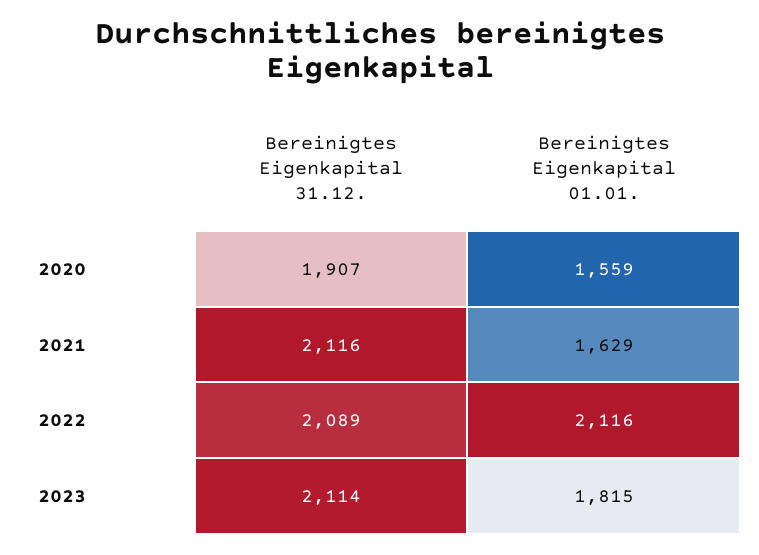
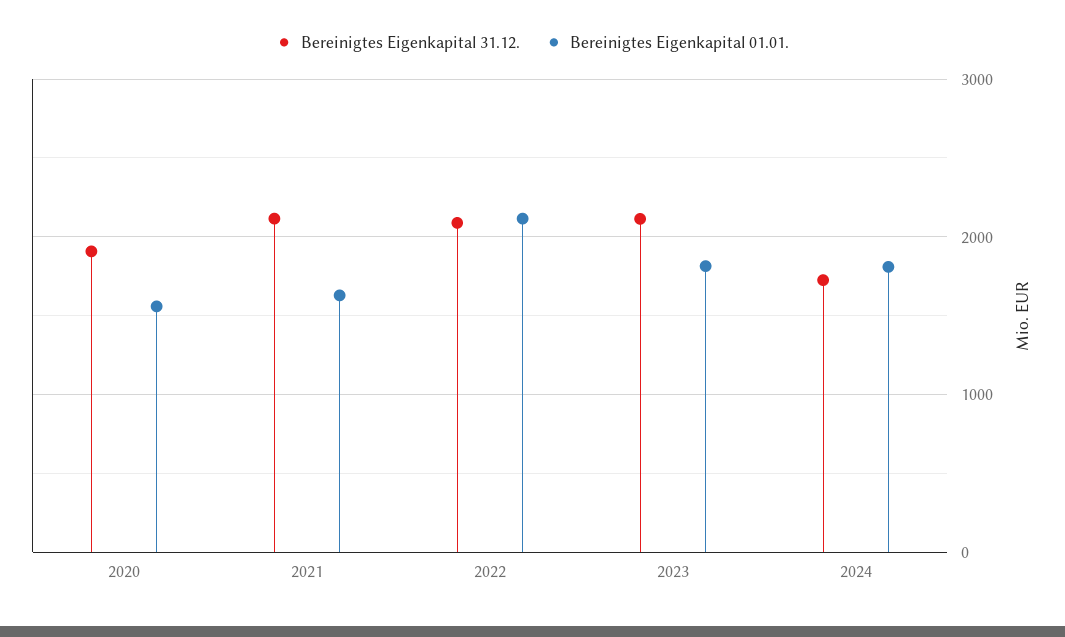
Bereinigtes Eigenkapital 31.12., 2024: none -> 1700
Bereinigtes Eigenkapital 01.01., 2024: none -> 1800

